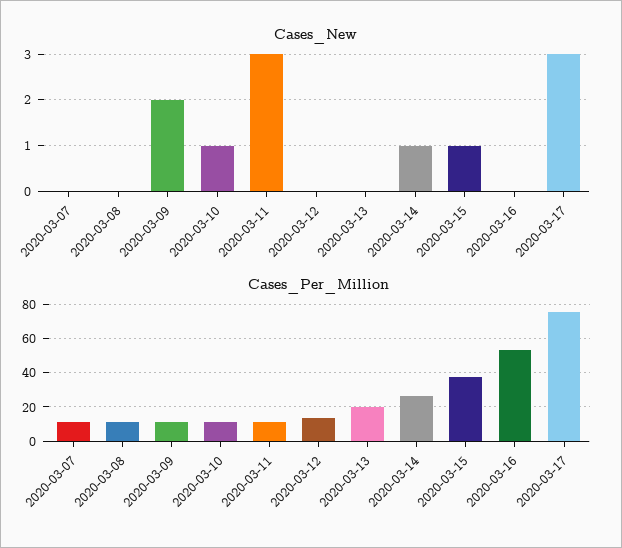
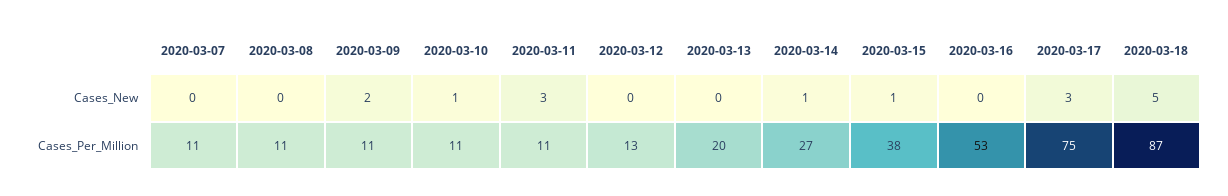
Cases_New, 2020-03-18: none -> 5
Cases_Per_Million, 2020-03-18: none -> 87

